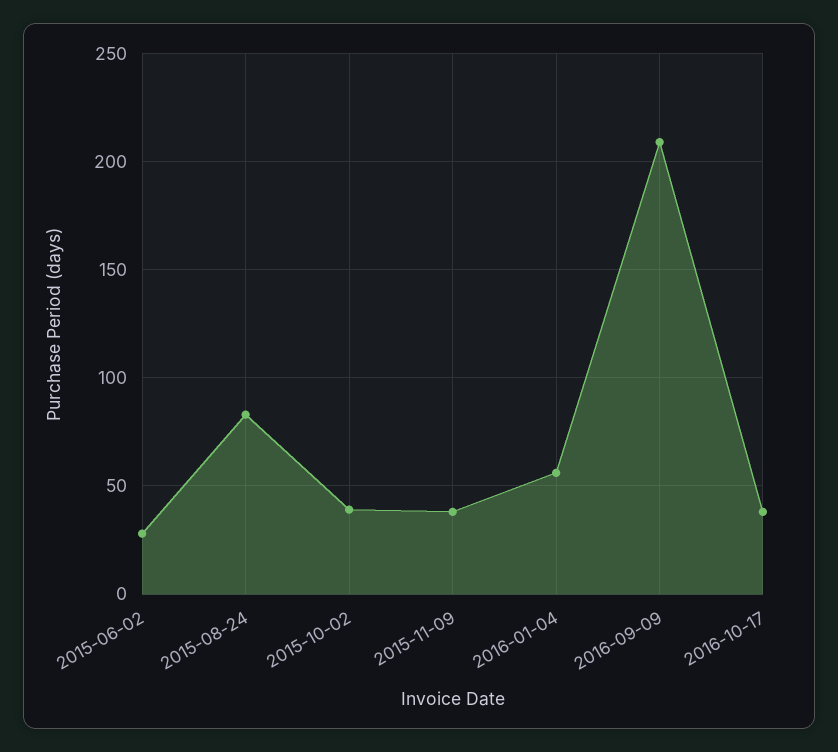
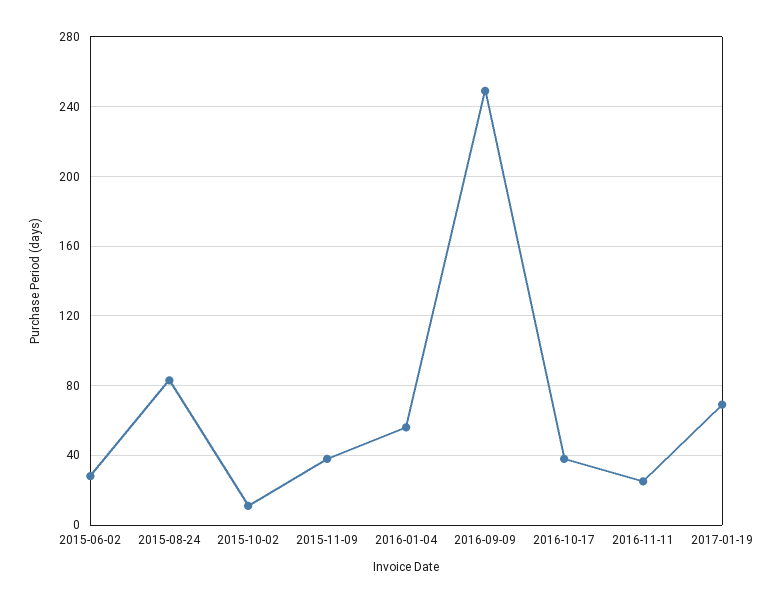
2015-10-02: 40 -> 10
2016-09-09: 210 -> 250
2016-11-11: none -> 25
2017-01-19: none -> 70

